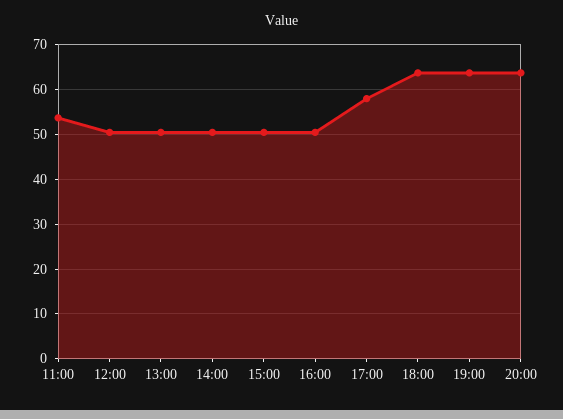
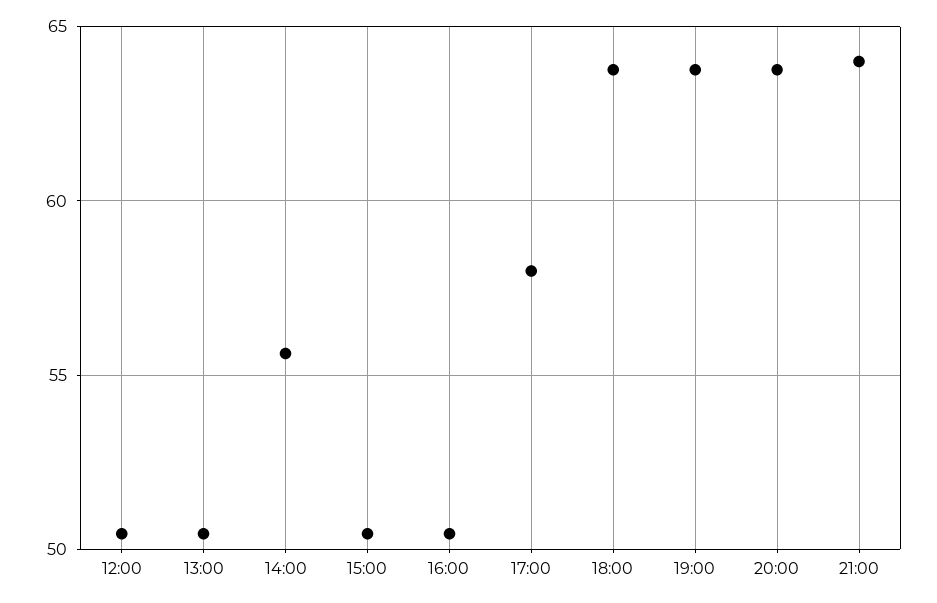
11:00: 54 -> none
14:00: 50 -> 55.5
21:00: none -> 64

